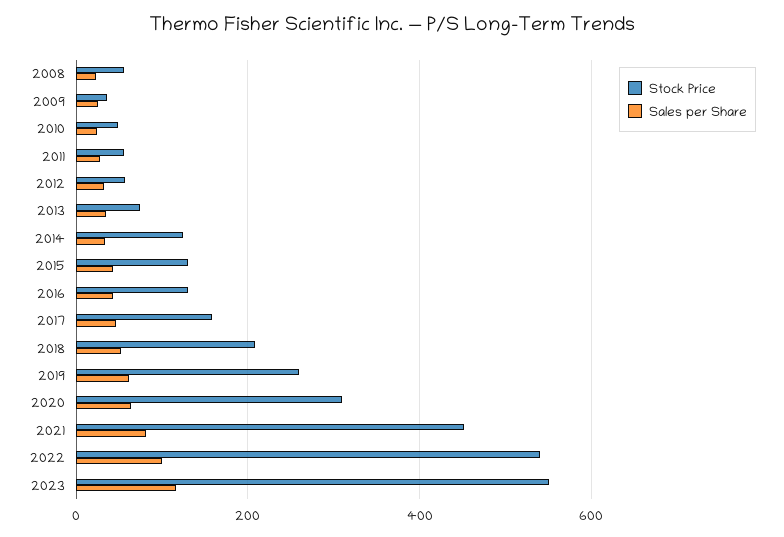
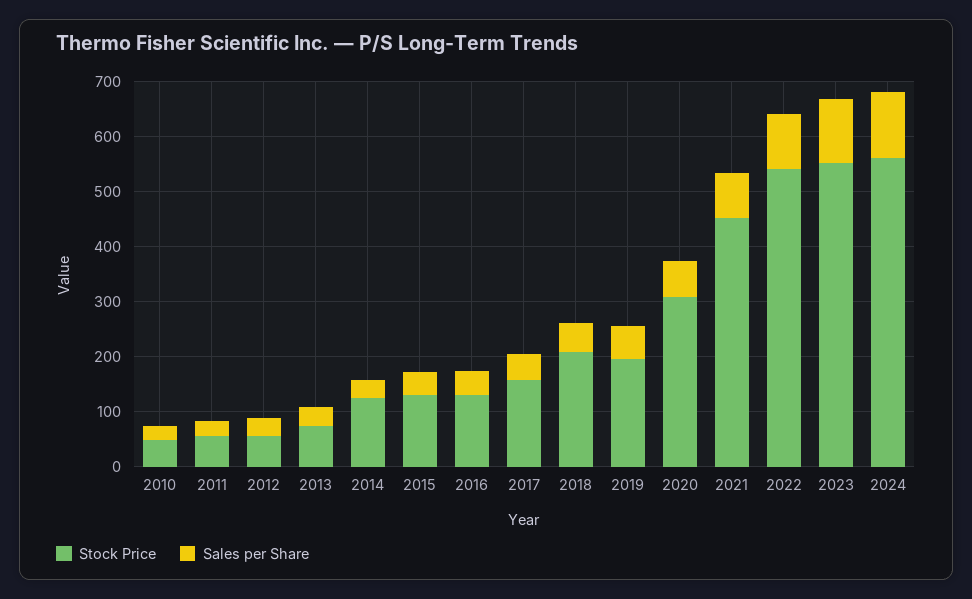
Stock Price, 2008: 60 -> none
Sales per Share, 2008: 20 -> none
Stock Price, 2009: 40 -> none
Sales per Share, 2009: 20 -> none
Stock Price, 2019: 260 -> 200
Stock Price, 2024: none -> 560
Sales per Share, 2024: none -> 120

